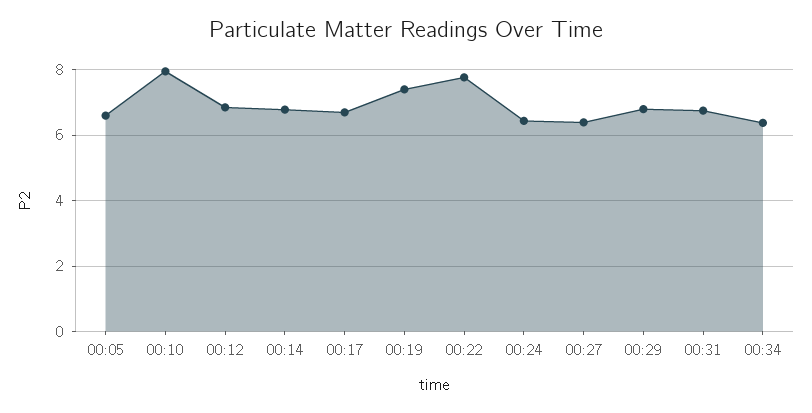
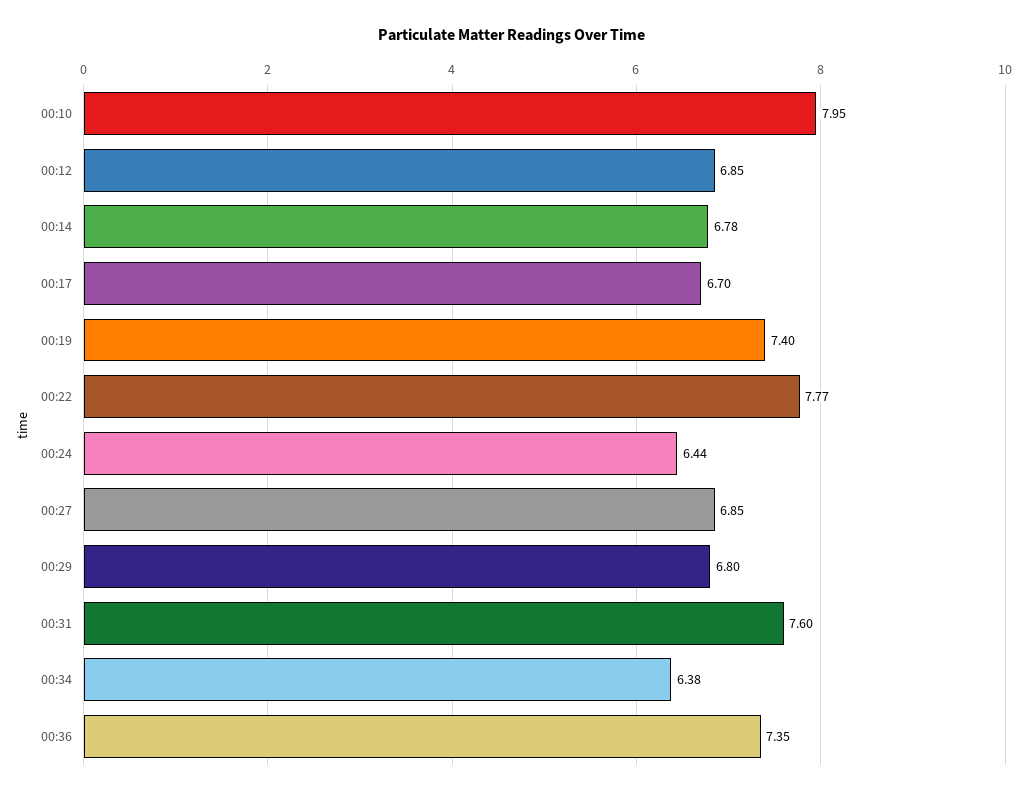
00:05: 6.6 -> none
00:27: 6.4 -> 6.85
00:31: 6.8 -> 7.6
00:36: none -> 7.35

